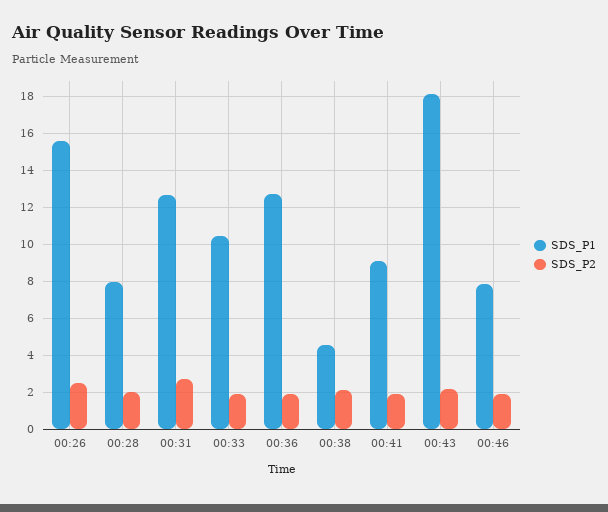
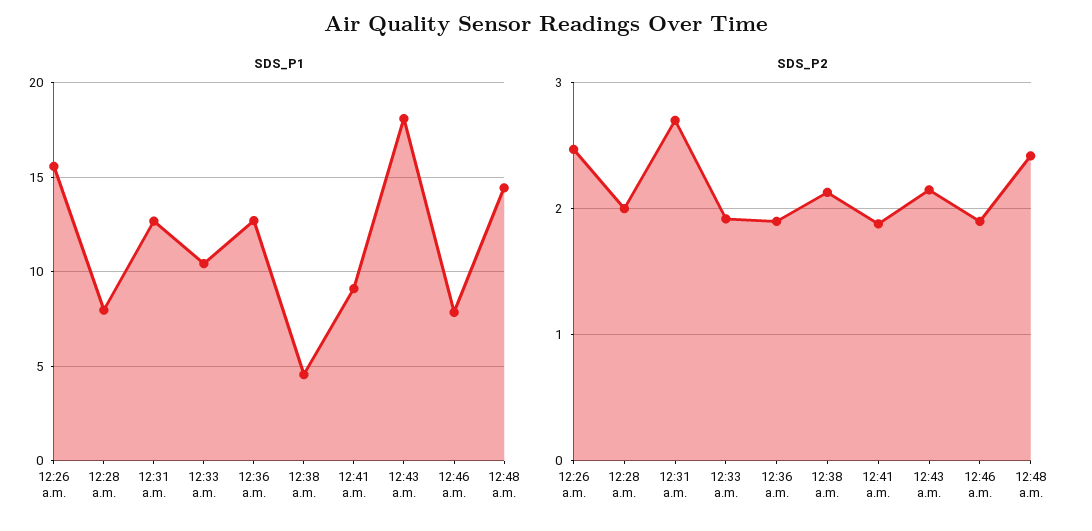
SDS_P1, 12:48 a.m.: none -> 14.5
SDS_P2, 12:48 a.m.: none -> 2.4

